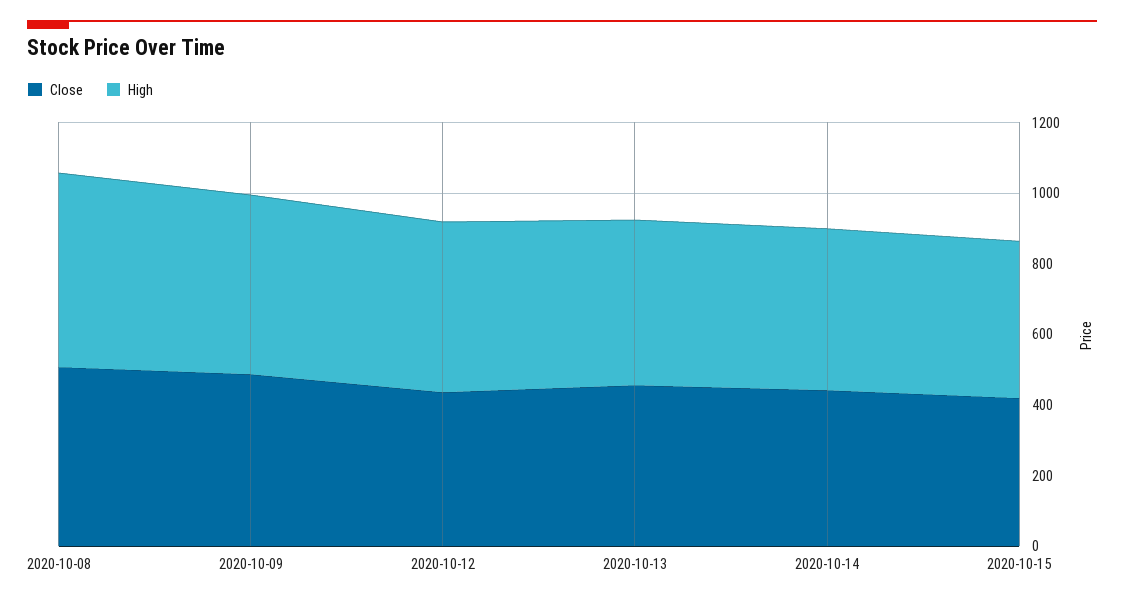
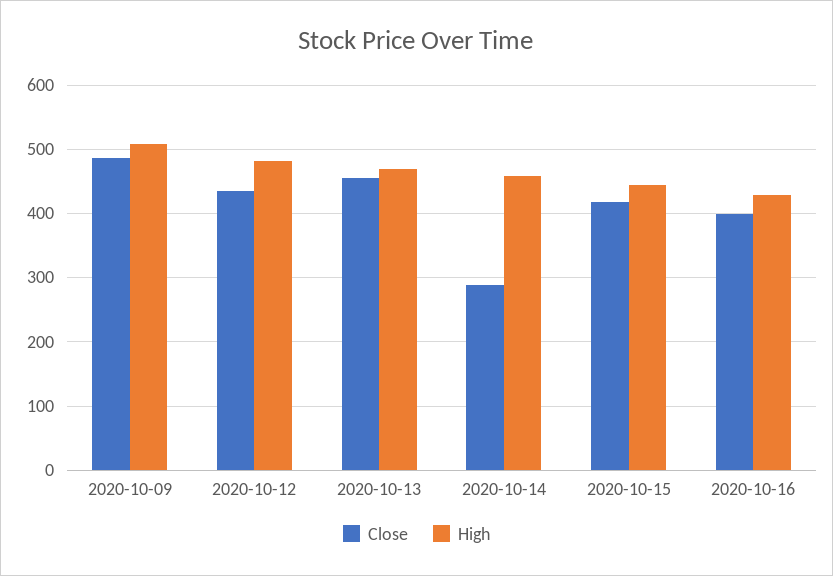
Close, 2020-10-08: 500 -> none
High, 2020-10-08: 550 -> none
Close, 2020-10-14: 450 -> 290
Close, 2020-10-16: none -> 400
High, 2020-10-16: none -> 430

